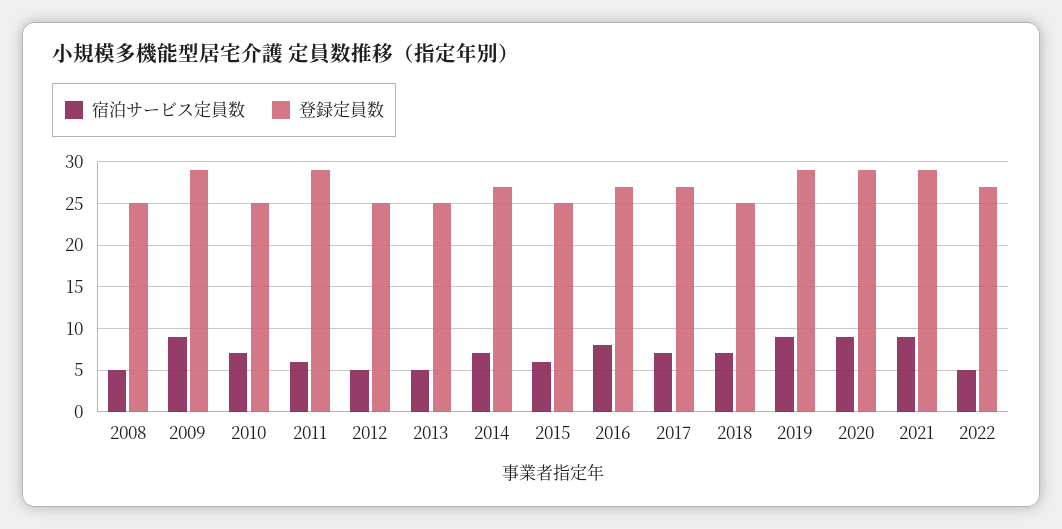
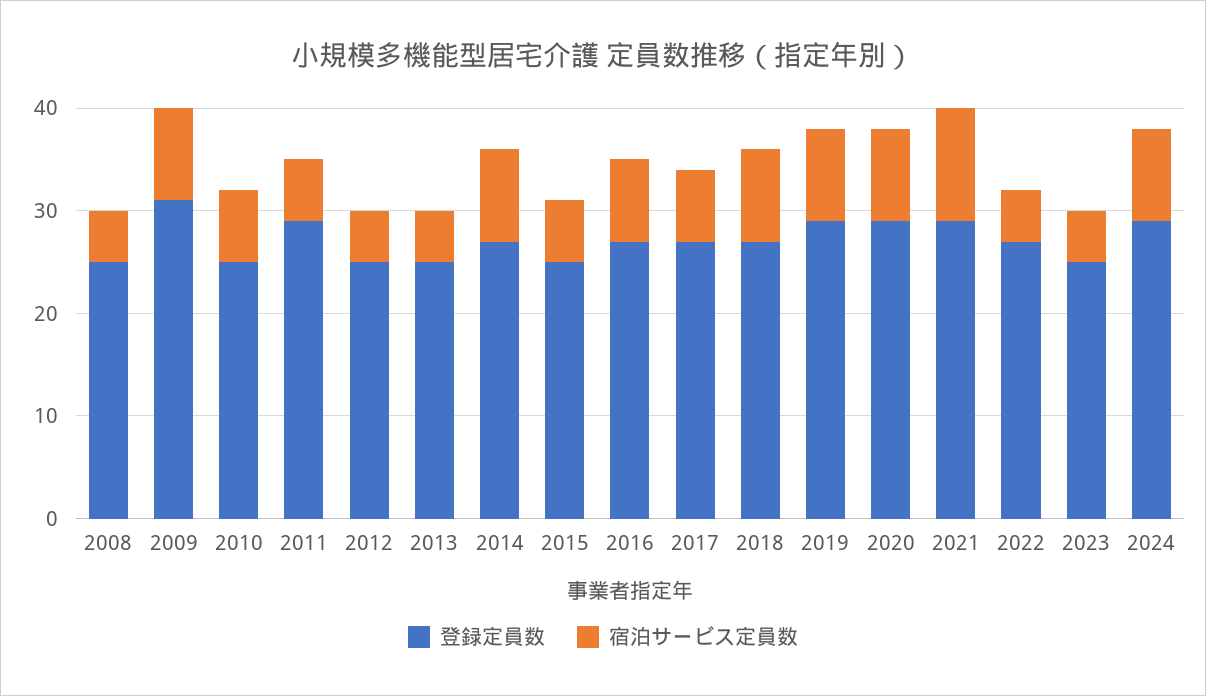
登録定員数, 2009: 29 -> 31
宿泊サービス定員数, 2014: 7 -> 9
宿泊サービス定員数, 2018: 7 -> 9
登録定員数, 2018: 25 -> 27
宿泊サービス定員数, 2021: 9 -> 11
登録定員数, 2023: none -> 25
宿泊サービス定員数, 2023: none -> 5
登録定員数, 2024: none -> 29
宿泊サービス定員数, 2024: none -> 9

